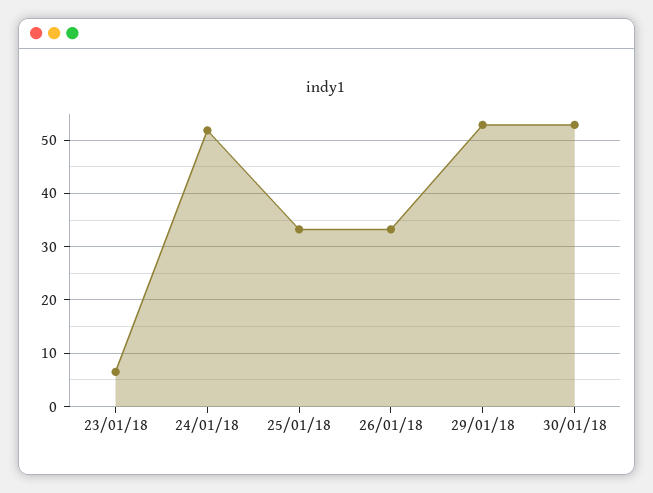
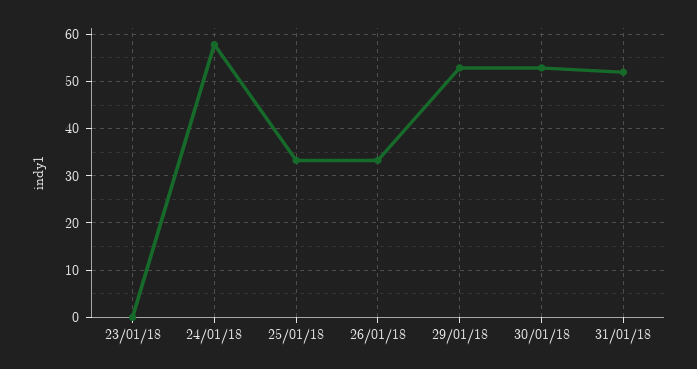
23/01/18: 6 -> 0
24/01/18: 52 -> 58
31/01/18: none -> 52

